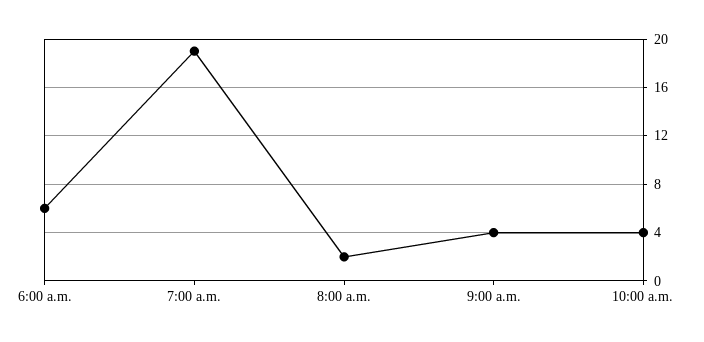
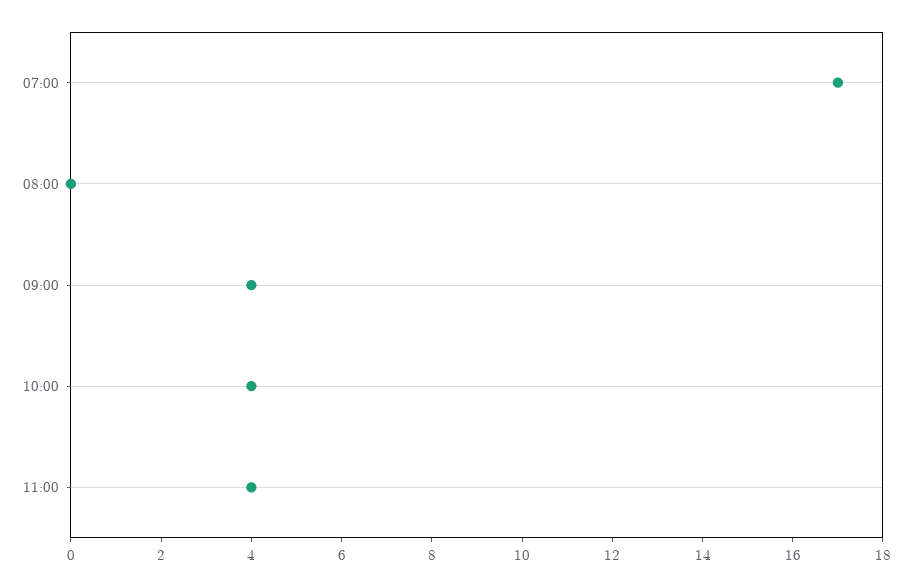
6:00 a.m.: 6 -> none
7:00 a.m.: 19 -> 17
8:00 a.m.: 2 -> 0
11:00: none -> 4

